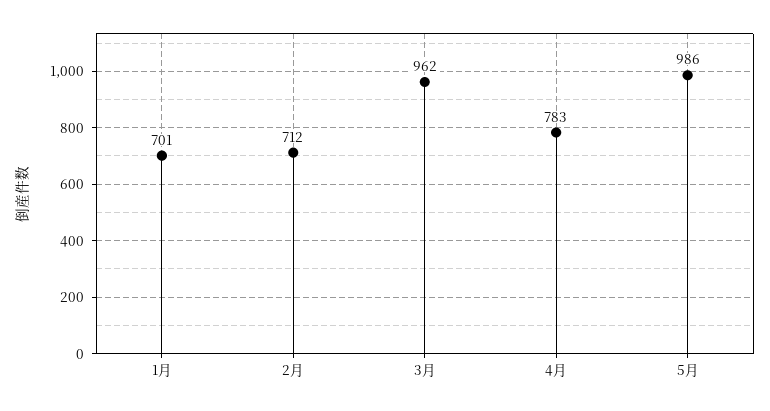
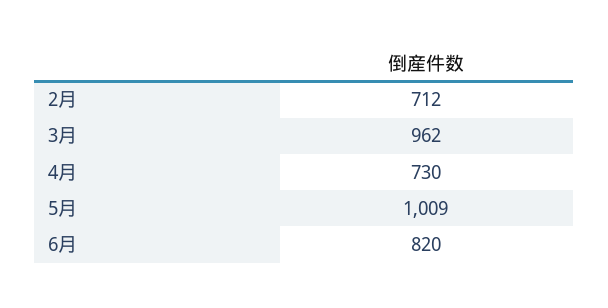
1月: 701 -> none
4月: 783 -> 730
5月: 986 -> 1009
6月: none -> 820

